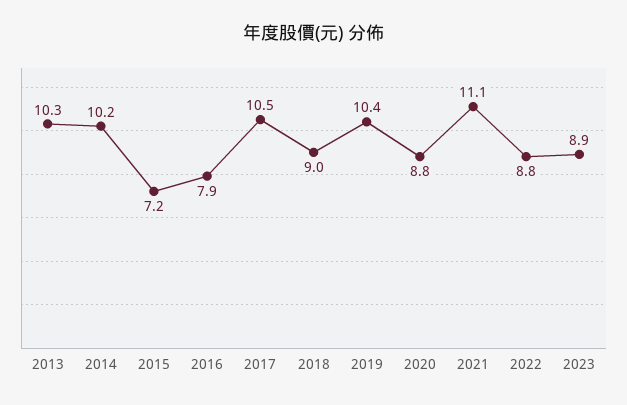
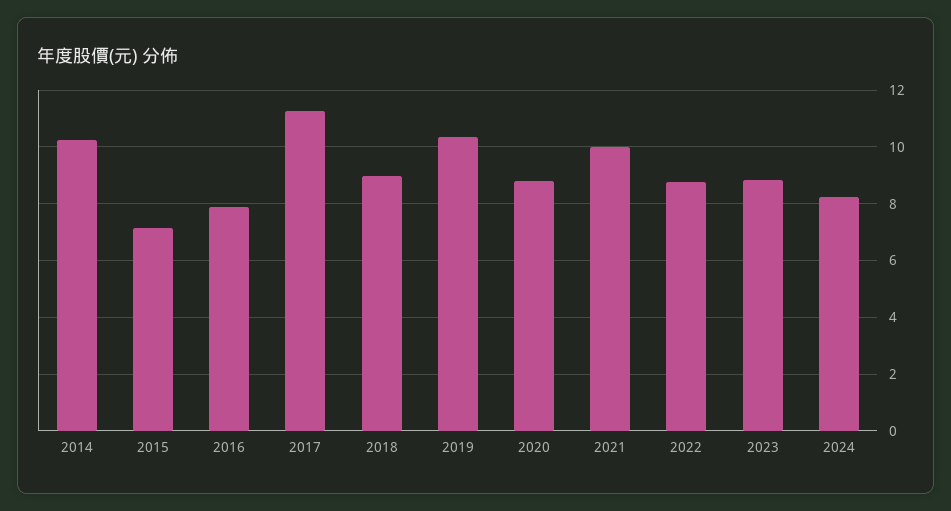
2013: 10.3 -> none
2017: 10.5 -> 11.25
2021: 11.1 -> 10
2024: none -> 8.25

